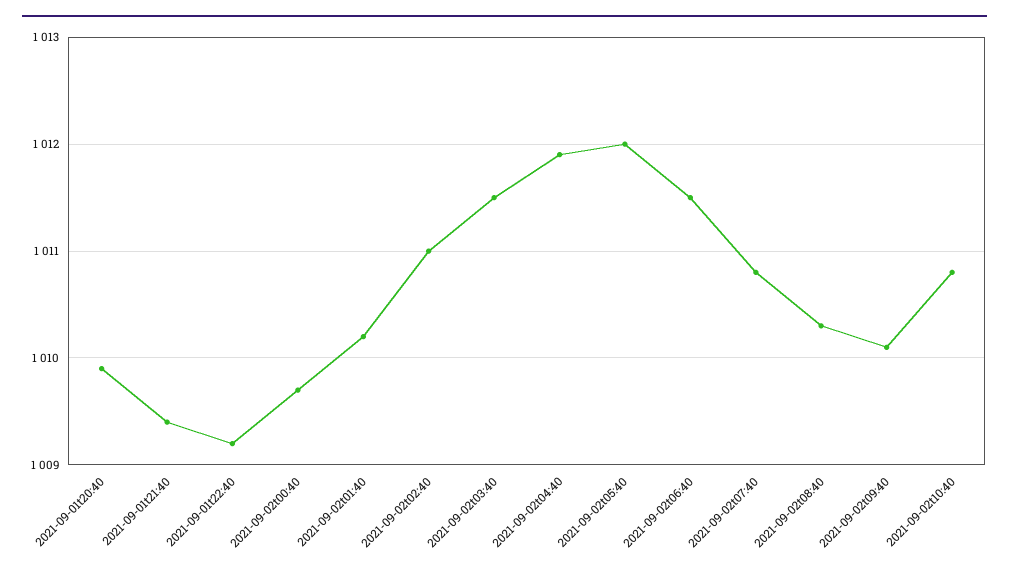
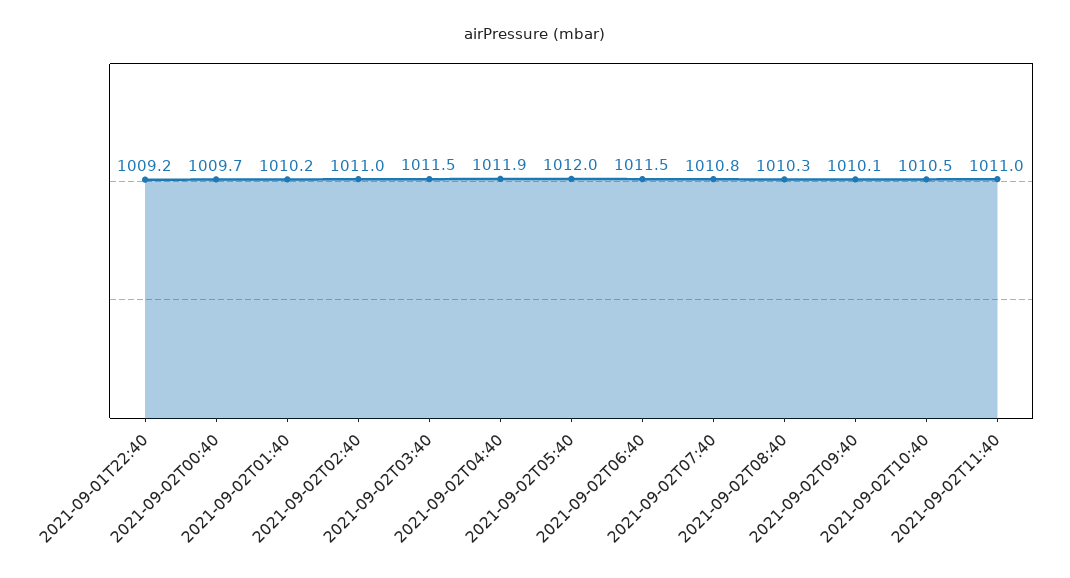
2021-09-01t20:40: 1009.9 -> none
2021-09-01t21:40: 1009.4 -> none
2021-09-02t10:40: 1010.8 -> 1010.5
2021-09-02T11:40: none -> 1011

